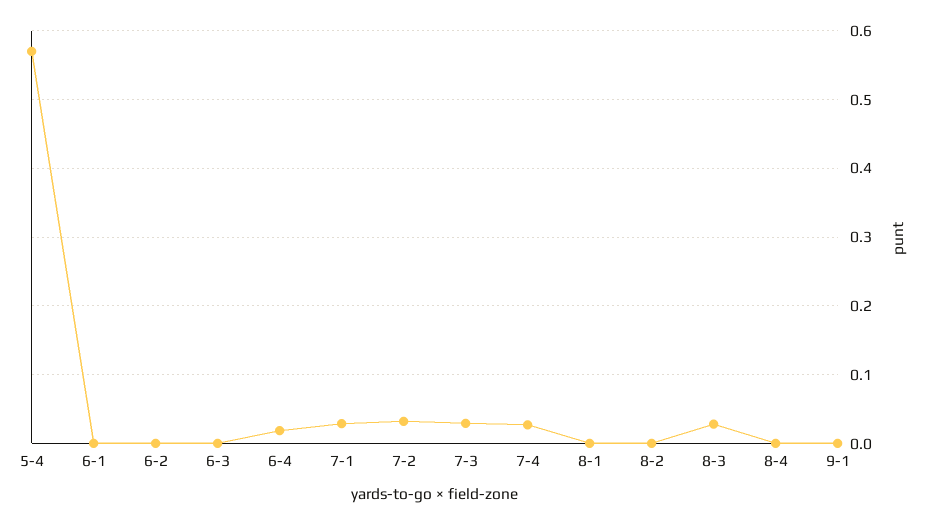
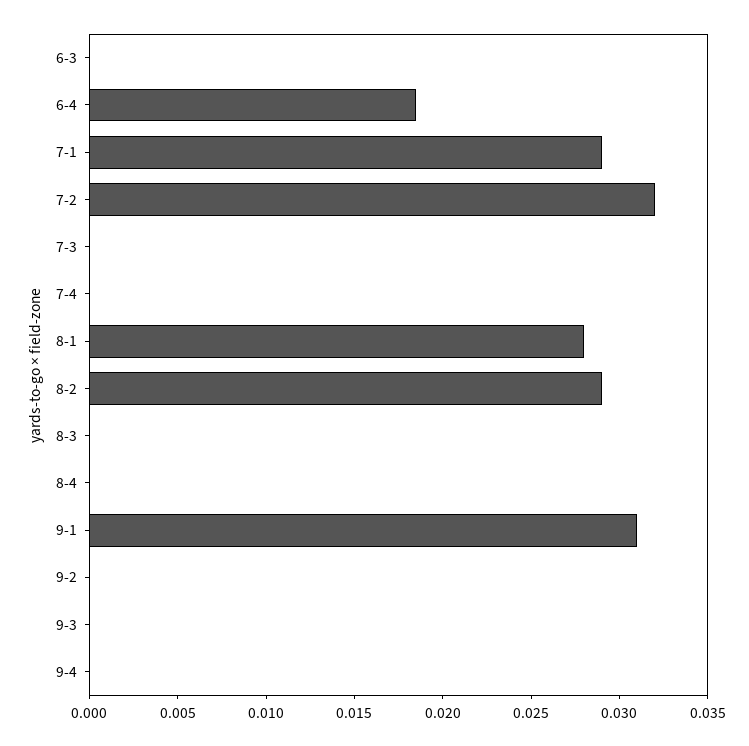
5-4: 0.57 -> none
6-1: 0 -> none
6-2: 0 -> none
7-3: 0.03 -> 0
7-4: 0.03 -> 0
8-1: 0 -> 0.028
8-2: 0 -> 0.029
8-3: 0.03 -> 0
9-1: 0 -> 0.031
9-2: none -> 0
9-3: none -> 0
9-4: none -> 0

